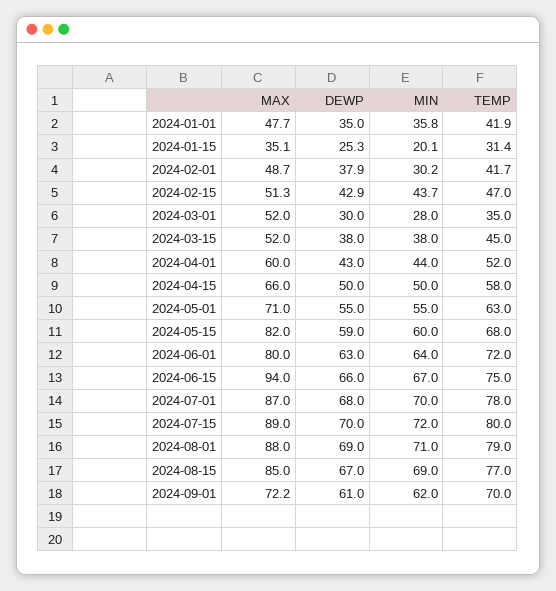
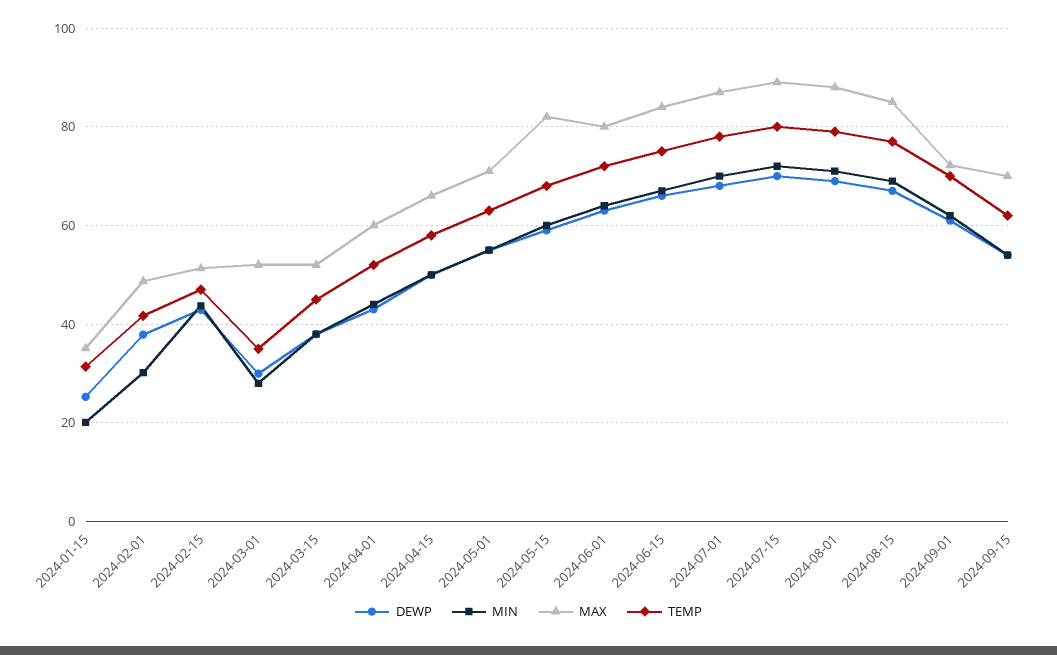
MAX, 2024-01-01: 47.7 -> none
DEWP, 2024-01-01: 35 -> none
MIN, 2024-01-01: 35.8 -> none
TEMP, 2024-01-01: 41.9 -> none
MAX, 2024-06-15: 94 -> 84
DEWP, 2024-09-15: none -> 54
MIN, 2024-09-15: none -> 54
MAX, 2024-09-15: none -> 70
TEMP, 2024-09-15: none -> 62

